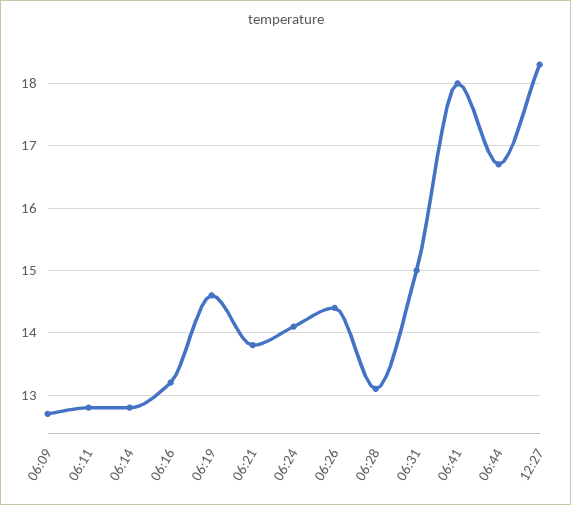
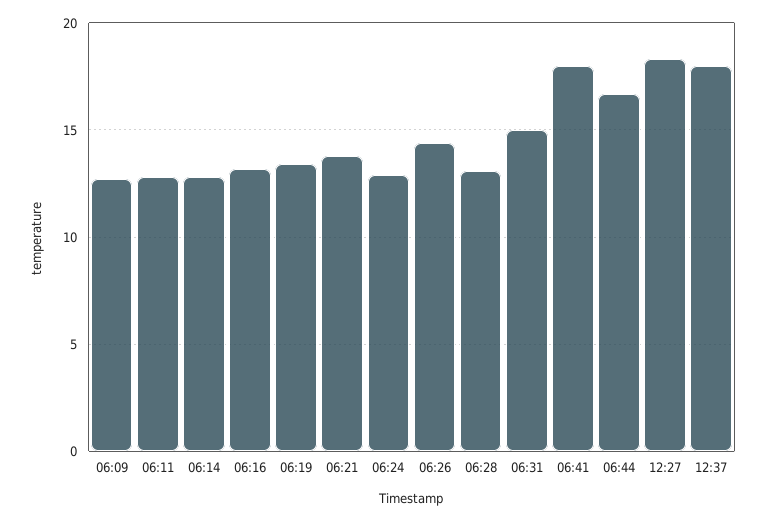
06:19: 14.6 -> 13.5
06:24: 14.1 -> 13
12:37: none -> 18

